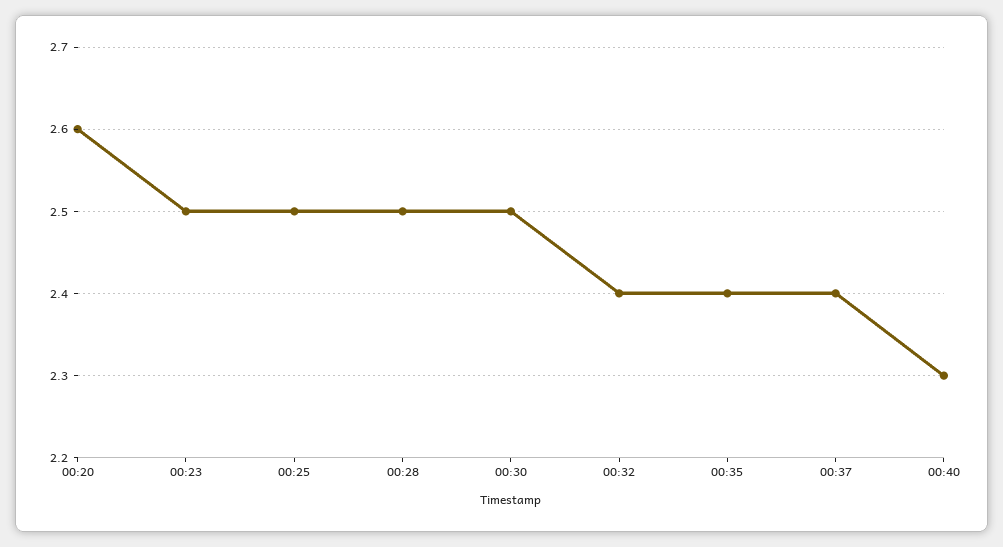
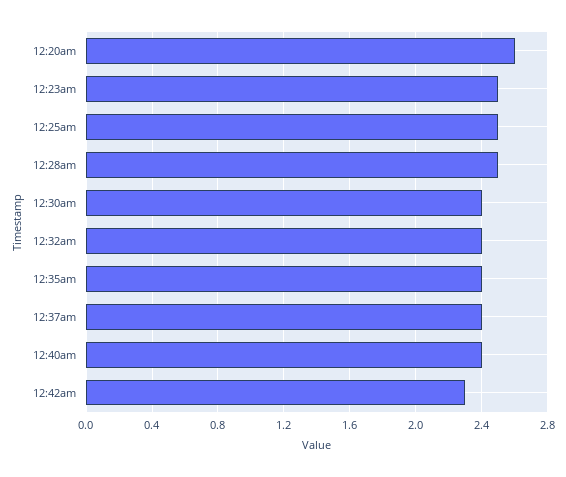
00:30: 2.5 -> 2.4
00:40: 2.3 -> 2.4
12:42am: none -> 2.3

